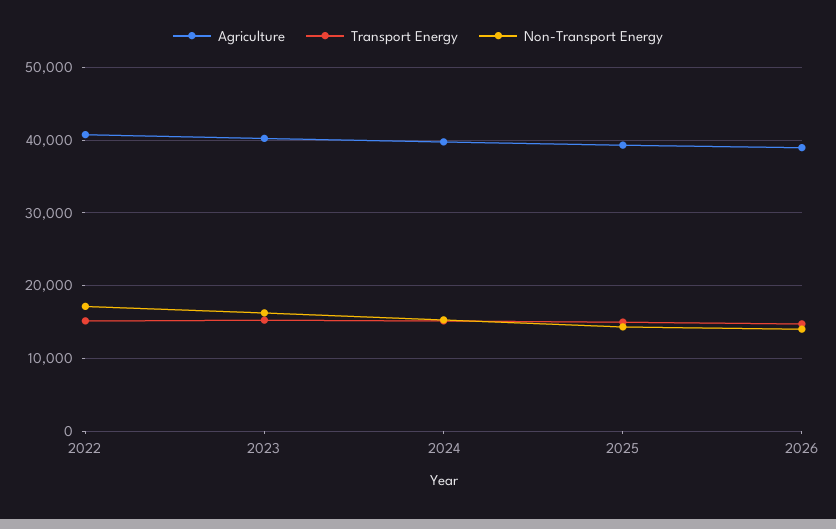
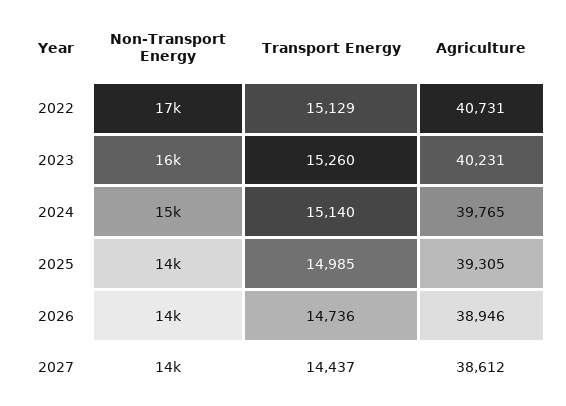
Non-Transport Energy, 2027: none -> 14000
Transport Energy, 2027: none -> 14437
Agriculture, 2027: none -> 38612

